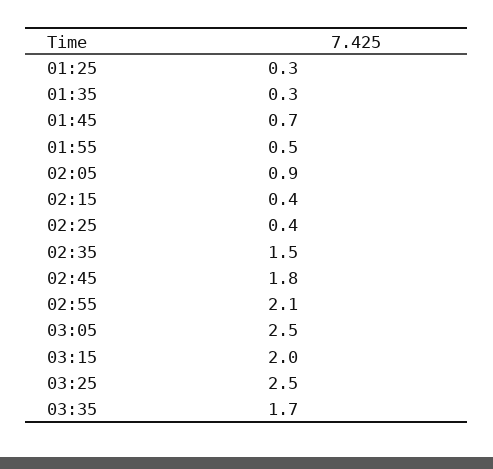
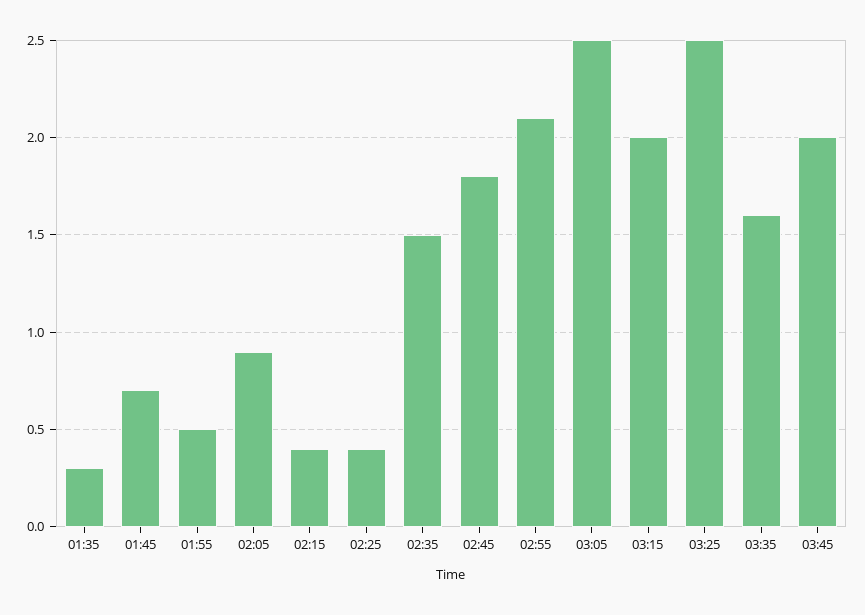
01:25: 0.3 -> none
03:35: 1.7 -> 1.6
03:45: none -> 2

